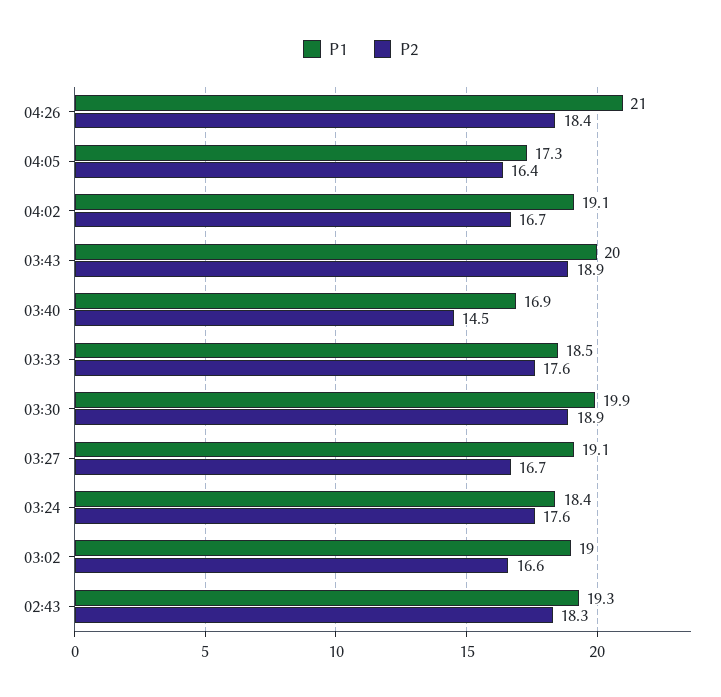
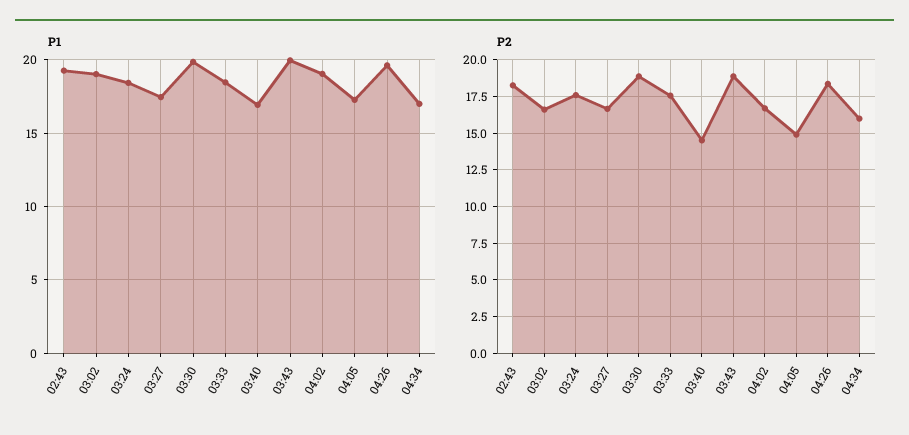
P1, 04:26: 21 -> 19.5
P2, 04:05: 16.4 -> 15
P1, 03:27: 19.1 -> 17.5
P1, 04:34: none -> 17
P2, 04:34: none -> 16

